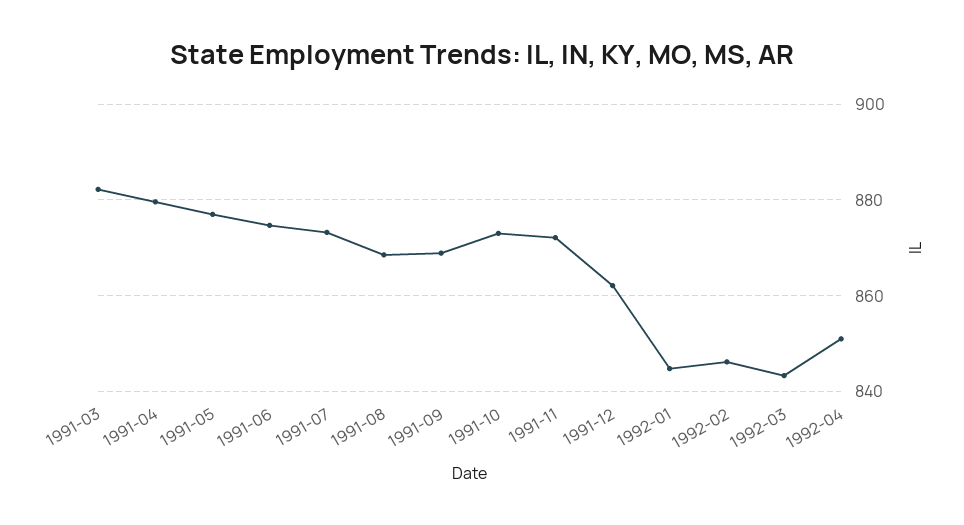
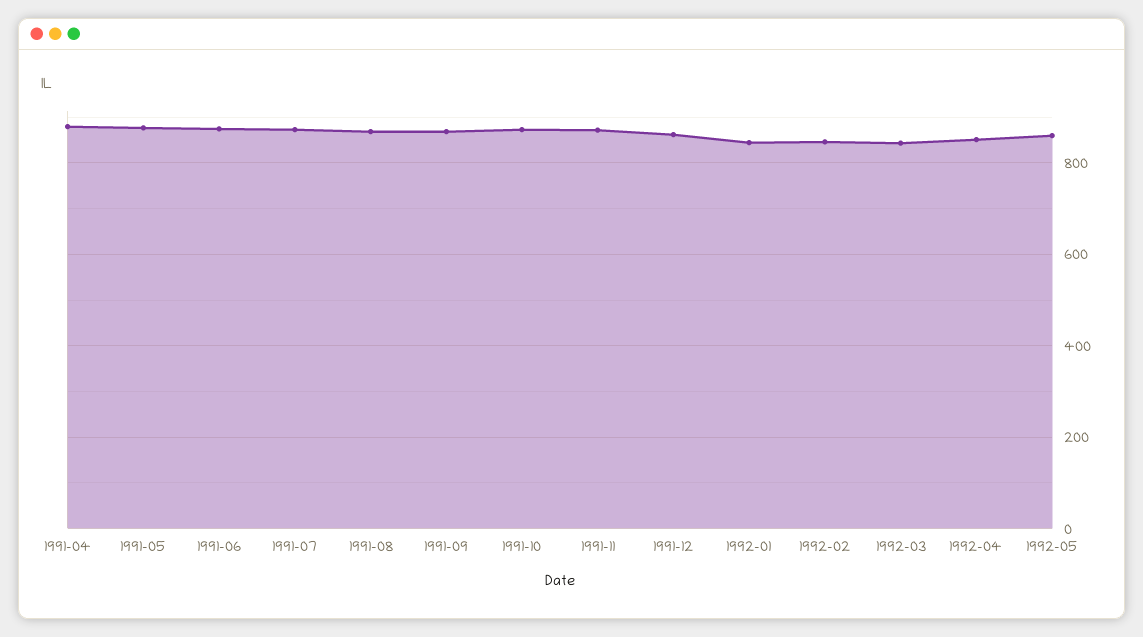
1991-03: 882 -> none
1992-05: none -> 860

